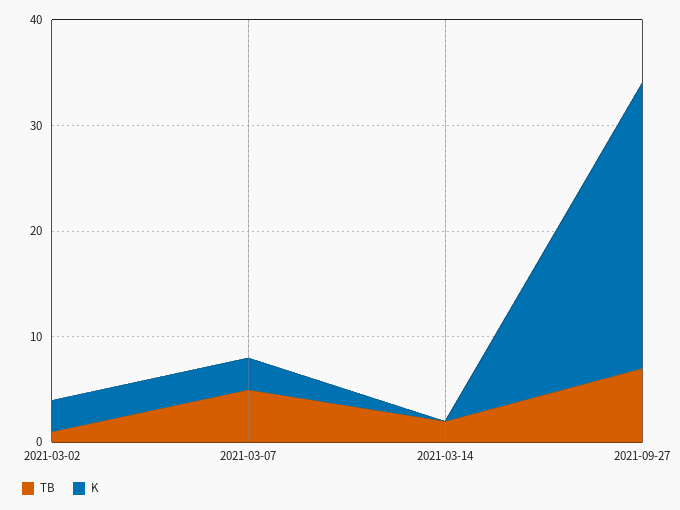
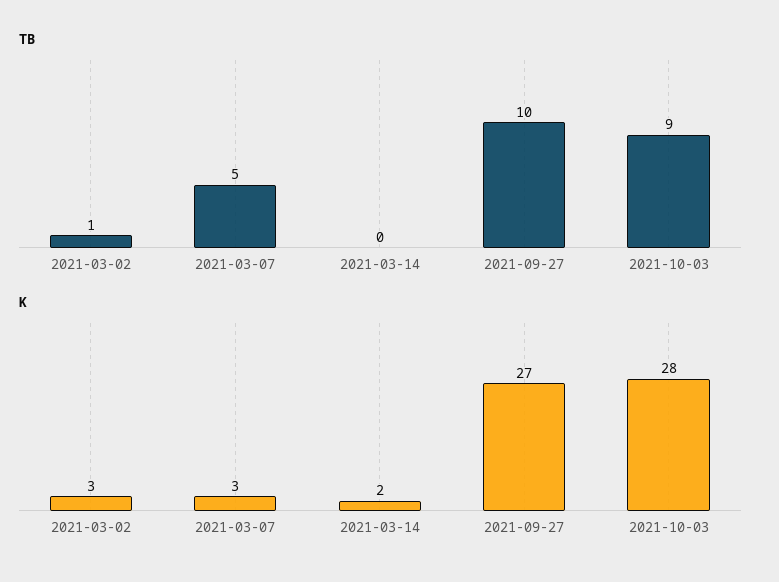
TB, 2021-03-14: 2 -> 0
K, 2021-03-14: 0 -> 2
TB, 2021-09-27: 7 -> 10
TB, 2021-10-03: none -> 9
K, 2021-10-03: none -> 28

